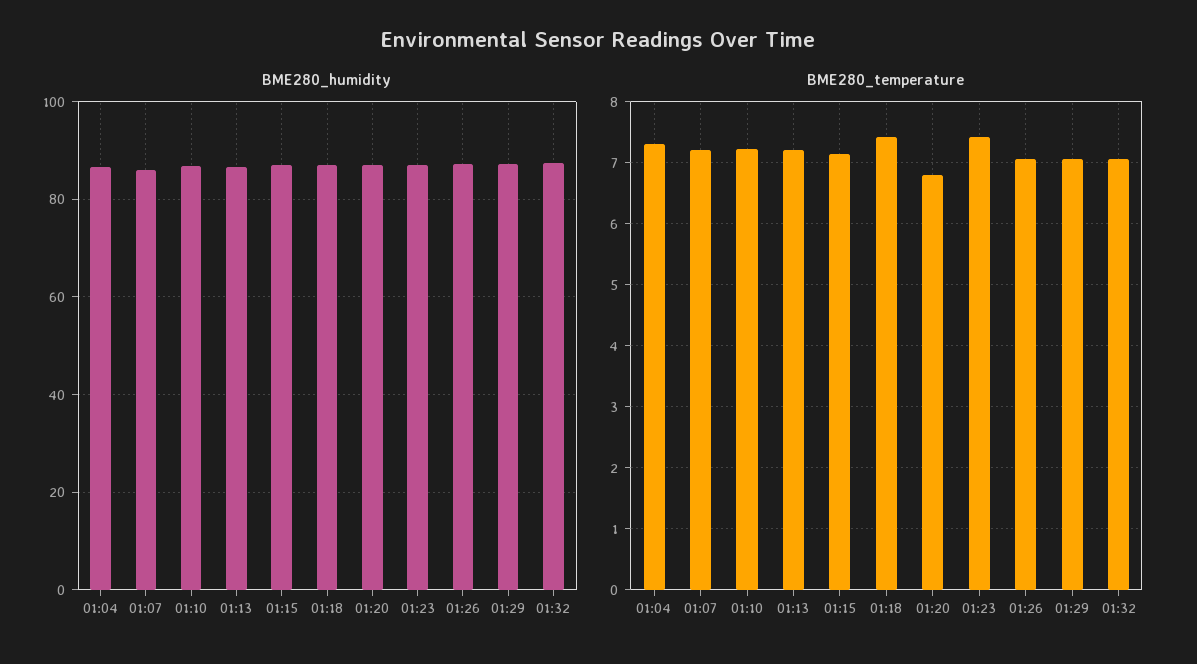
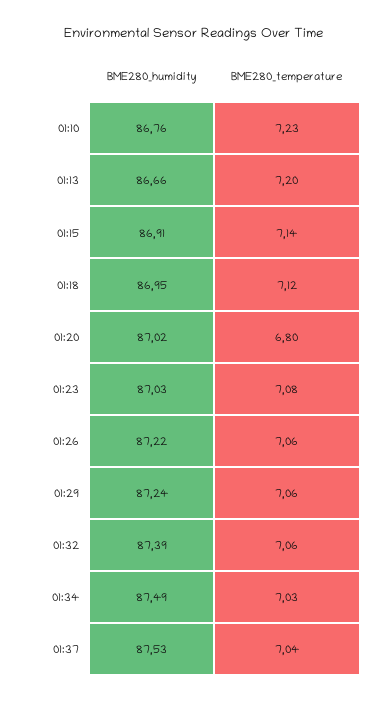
BME280_humidity, 01:04: 86 -> none
BME280_humidity, 01:07: 86 -> none
BME280_temperature, 01:04: 7.3 -> none
BME280_temperature, 01:07: 7.2 -> none
BME280_temperature, 01:18: 7.4 -> 7.12
BME280_temperature, 01:23: 7.4 -> 7.08
BME280_humidity, 01:34: none -> 87.49
BME280_temperature, 01:34: none -> 7.03
BME280_humidity, 01:37: none -> 87.53
BME280_temperature, 01:37: none -> 7.04

